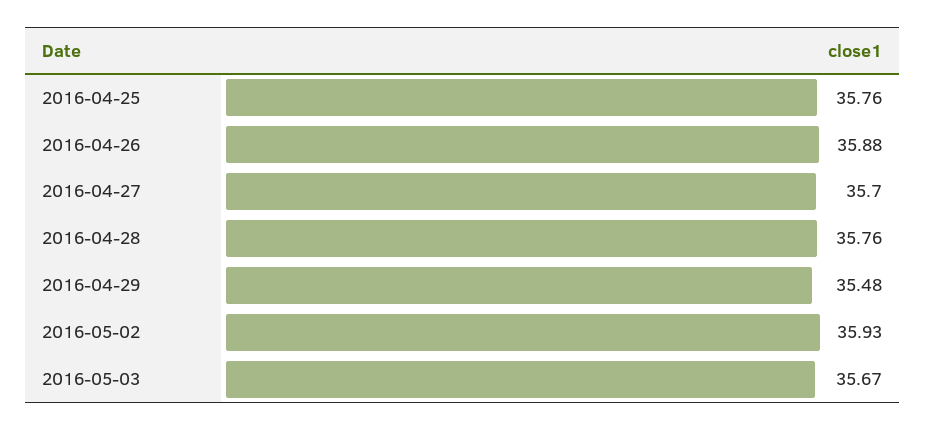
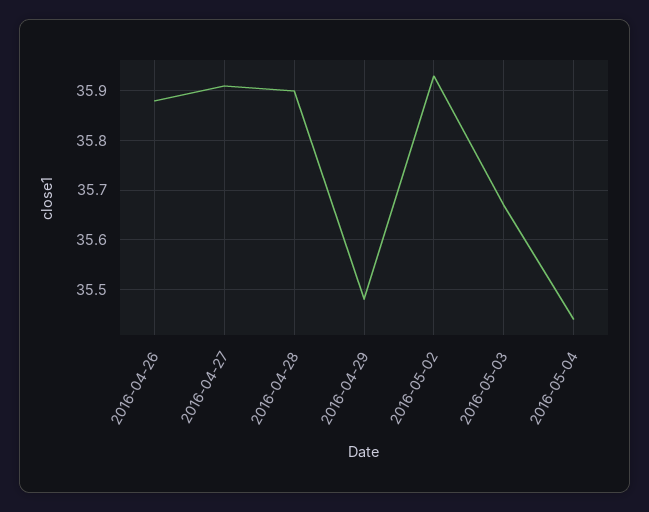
2016-04-25: 35.76 -> none
2016-04-27: 35.7 -> 35.9
2016-04-28: 35.76 -> 35.9
2016-05-04: none -> 35.45

